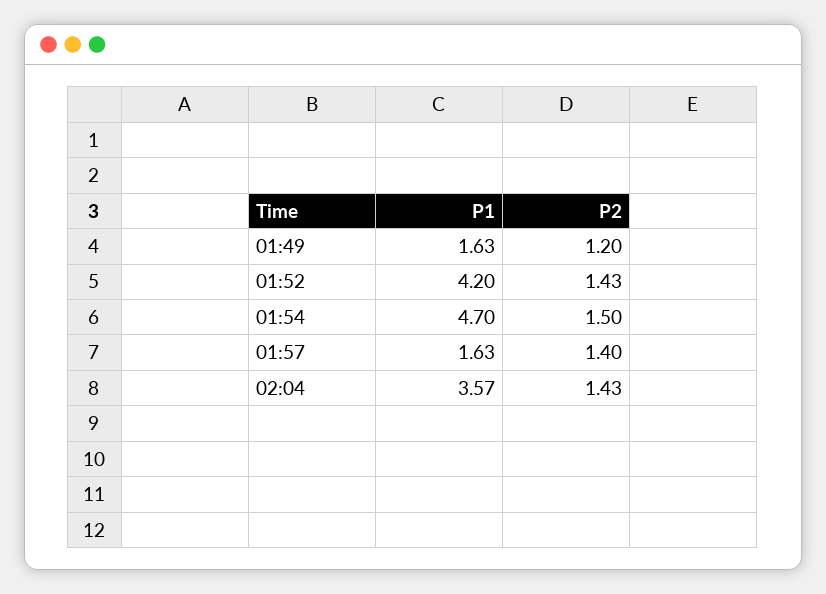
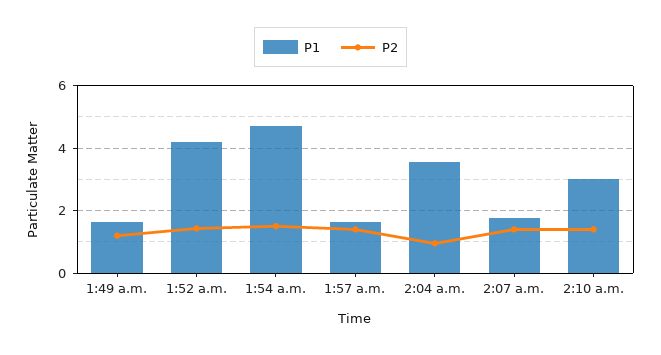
P2, 02:04: 1.43 -> 1
P1, 2:07 a.m.: none -> 1.8
P2, 2:07 a.m.: none -> 1.4
P1, 2:10 a.m.: none -> 3
P2, 2:10 a.m.: none -> 1.4

